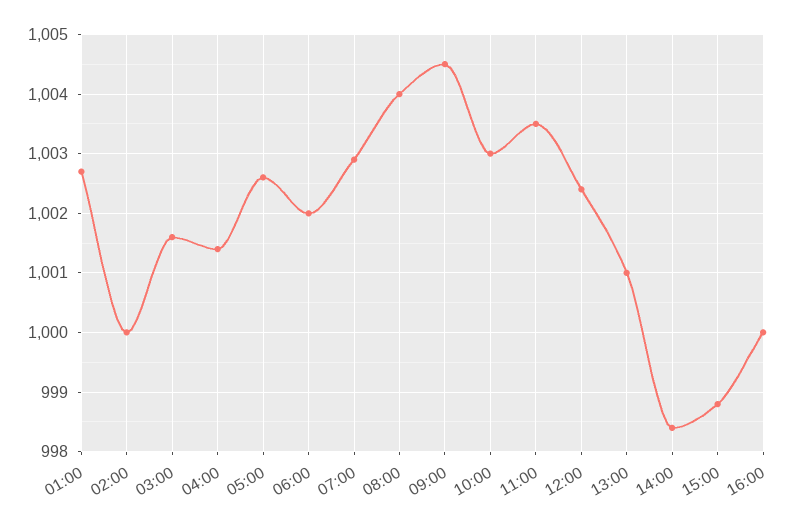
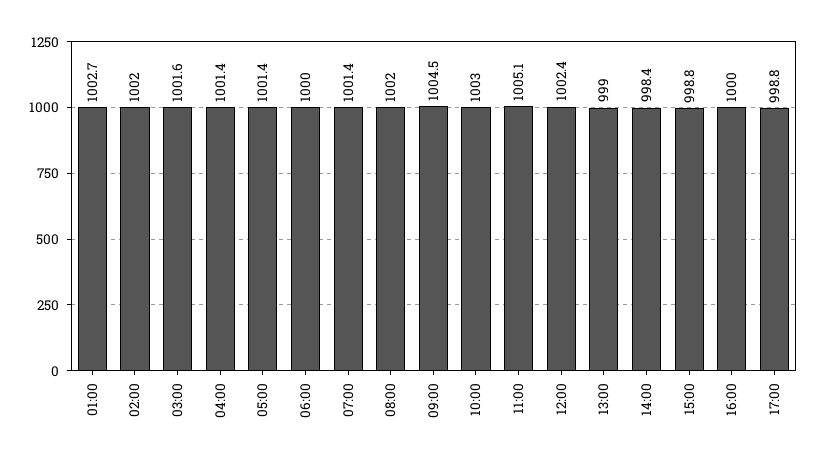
02:00: 1000 -> 1002
05:00: 1002.5 -> 1001.4
06:00: 1002 -> 1000
07:00: 1003 -> 1001.4
08:00: 1004 -> 1002
11:00: 1003.5 -> 1005.1
13:00: 1001 -> 999
17:00: none -> 998.8

